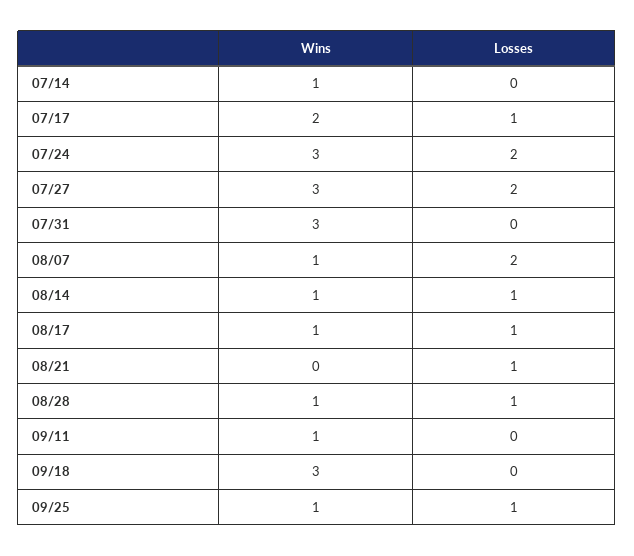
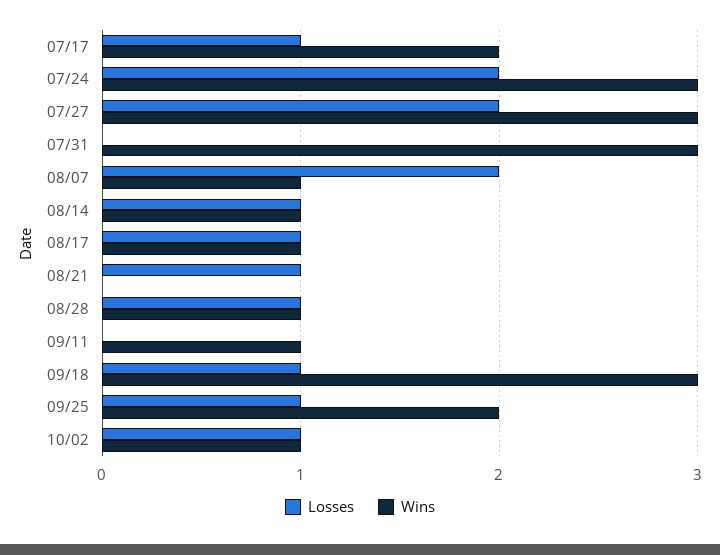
Wins, 07/14: 1 -> none
Losses, 07/14: 0 -> none
Losses, 09/18: 0 -> 1
Wins, 09/25: 1 -> 2
Losses, 10/02: none -> 1
Wins, 10/02: none -> 1

